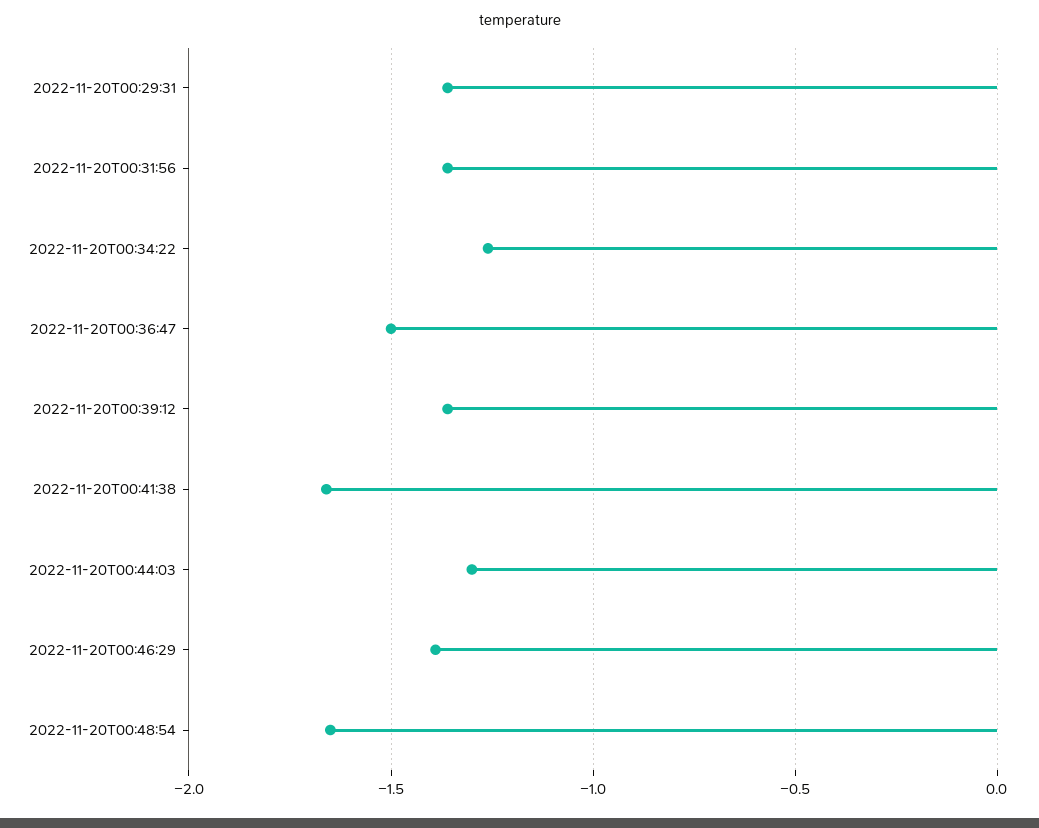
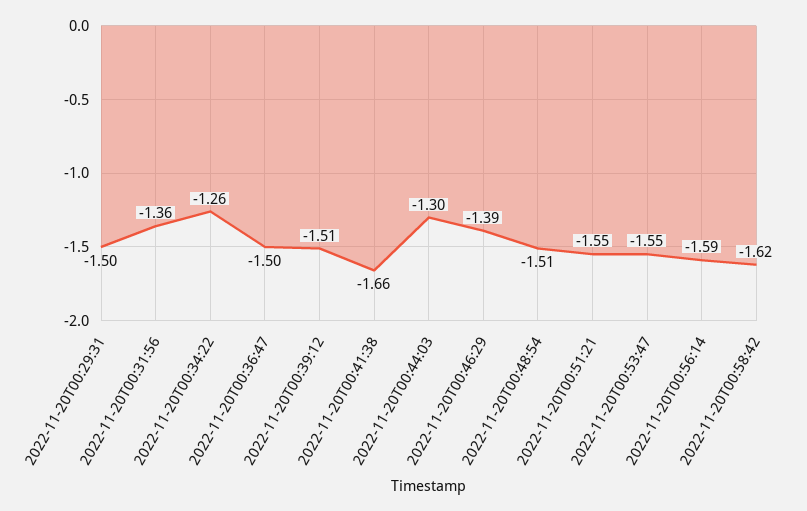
2022-11-20T00:29:31: -1.35 -> -1.5
2022-11-20T00:39:12: -1.35 -> -1.51
2022-11-20T00:48:54: -1.65 -> -1.51
2022-11-20T00:51:21: none -> -1.55
2022-11-20T00:53:47: none -> -1.55
2022-11-20T00:56:14: none -> -1.59
2022-11-20T00:58:42: none -> -1.62

